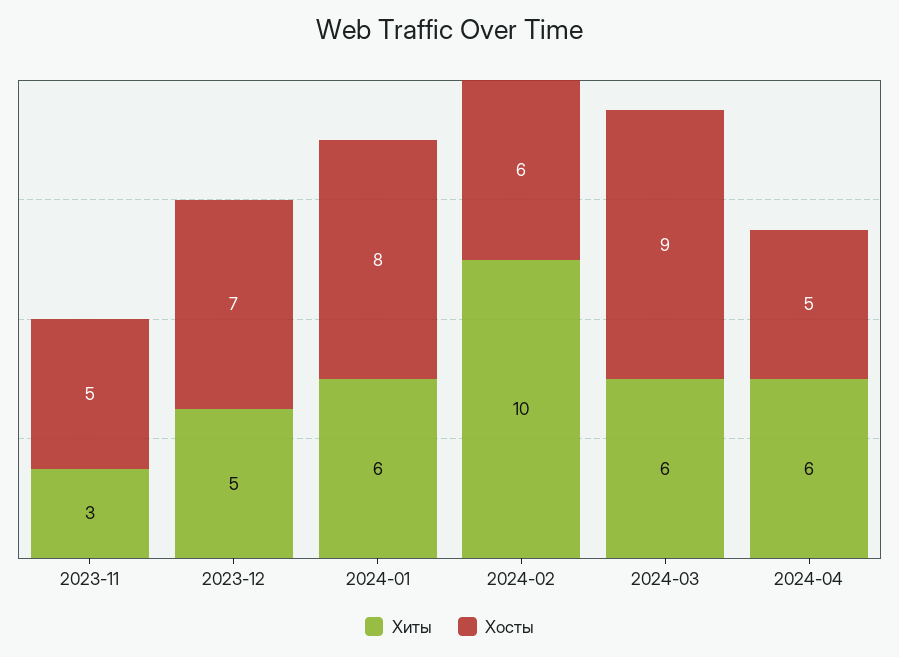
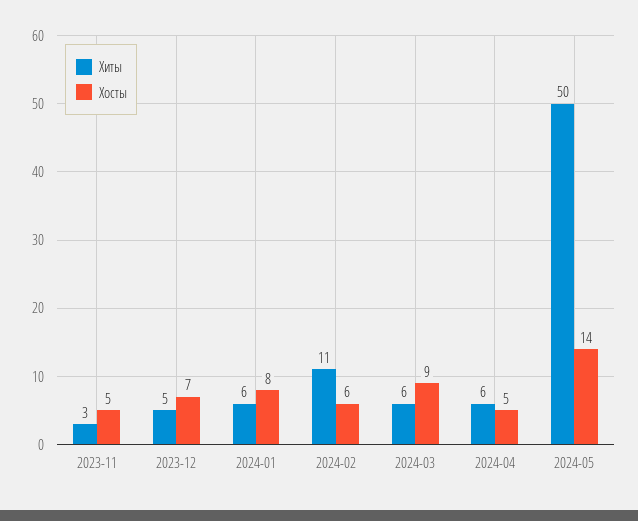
Хиты, 2024-02: 10 -> 11
Хиты, 2024-05: none -> 50
Хосты, 2024-05: none -> 14

